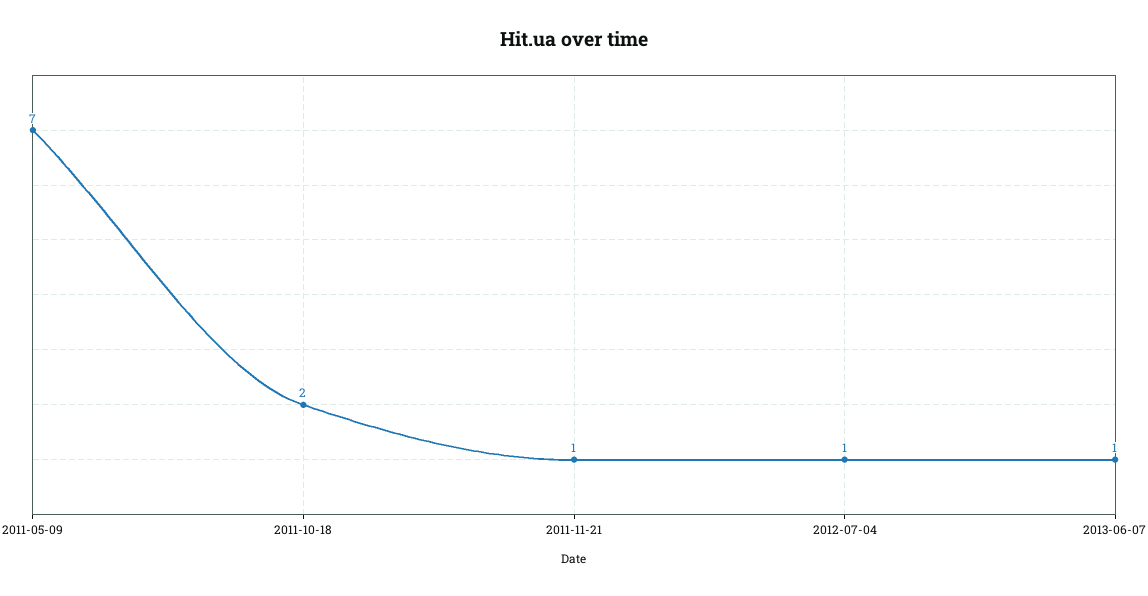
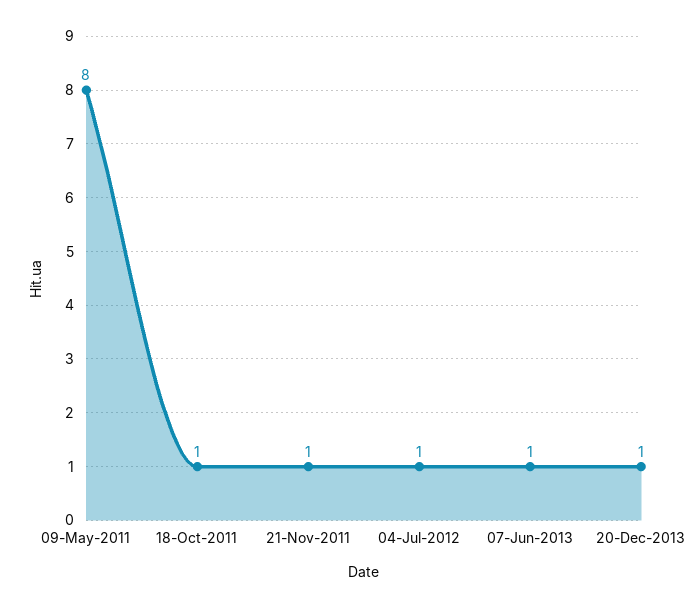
2011-05-09: 7 -> 8
2011-10-18: 2 -> 1
20-Dec-2013: none -> 1

